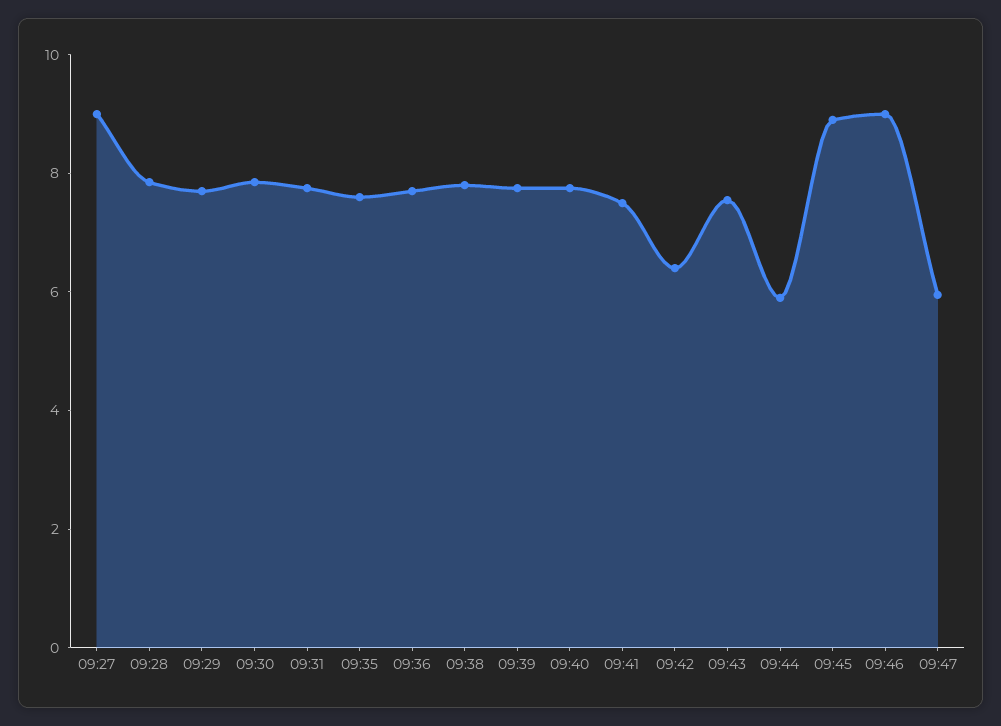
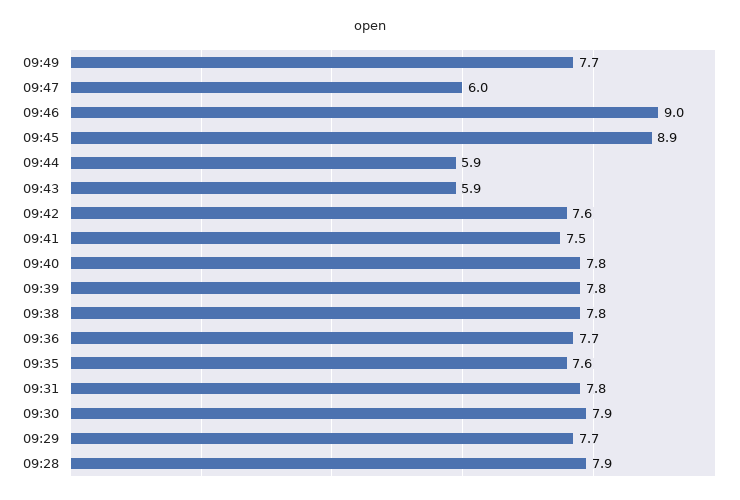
09:27: 9 -> none
09:42: 6.5 -> 7.6
09:43: 7.5 -> 5.9
09:49: none -> 7.7

